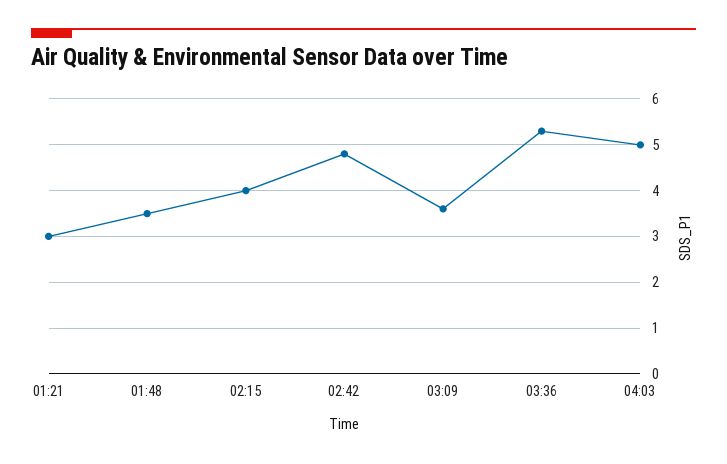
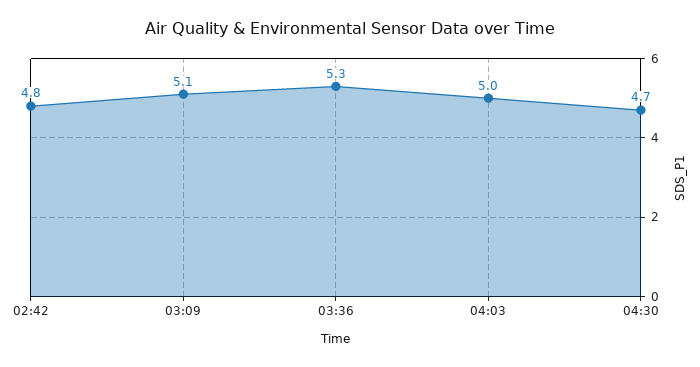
01:21: 3 -> none
01:48: 3.5 -> none
02:15: 4 -> none
03:09: 3.5 -> 5.1
04:30: none -> 4.7

